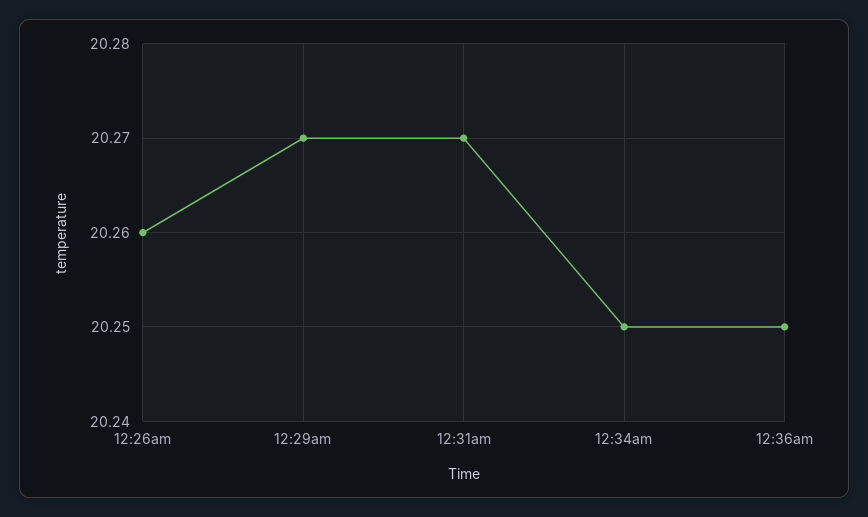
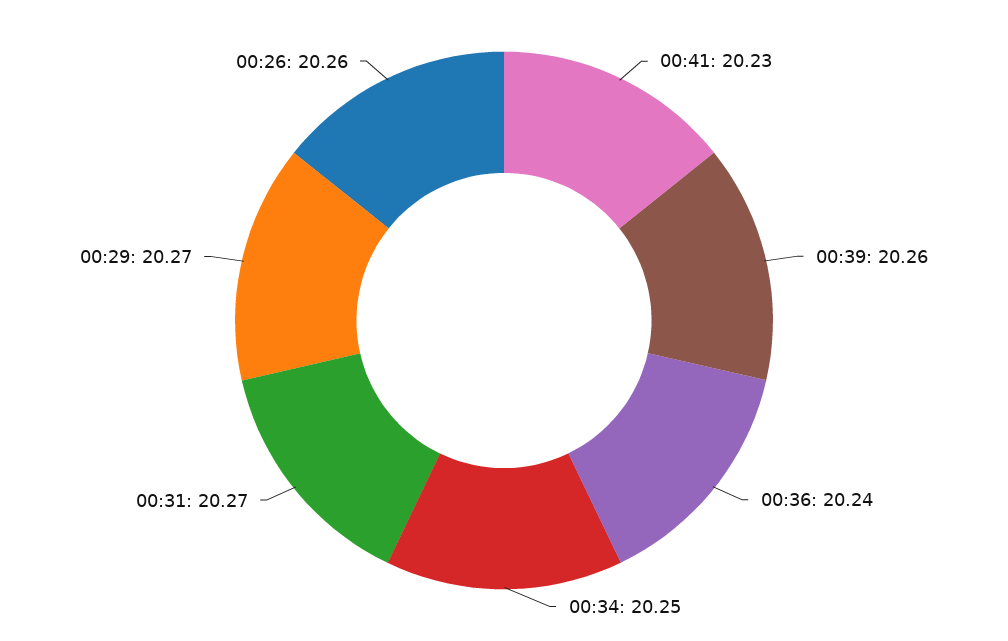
12:36am: 20.25 -> 20.24
00:41: none -> 20.23
00:39: none -> 20.26

